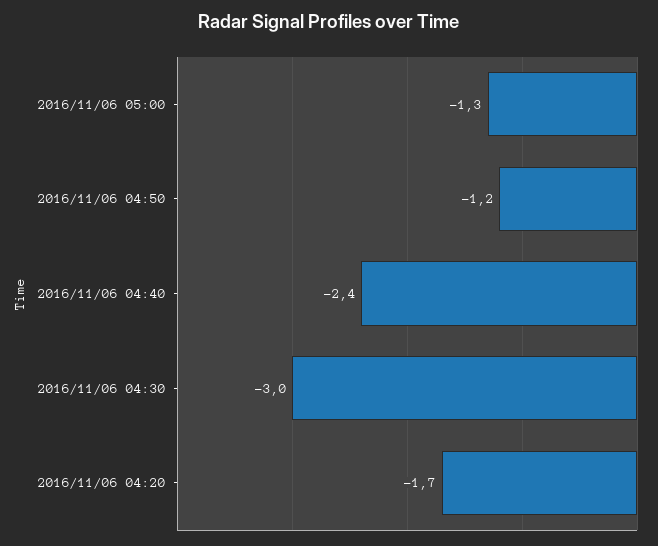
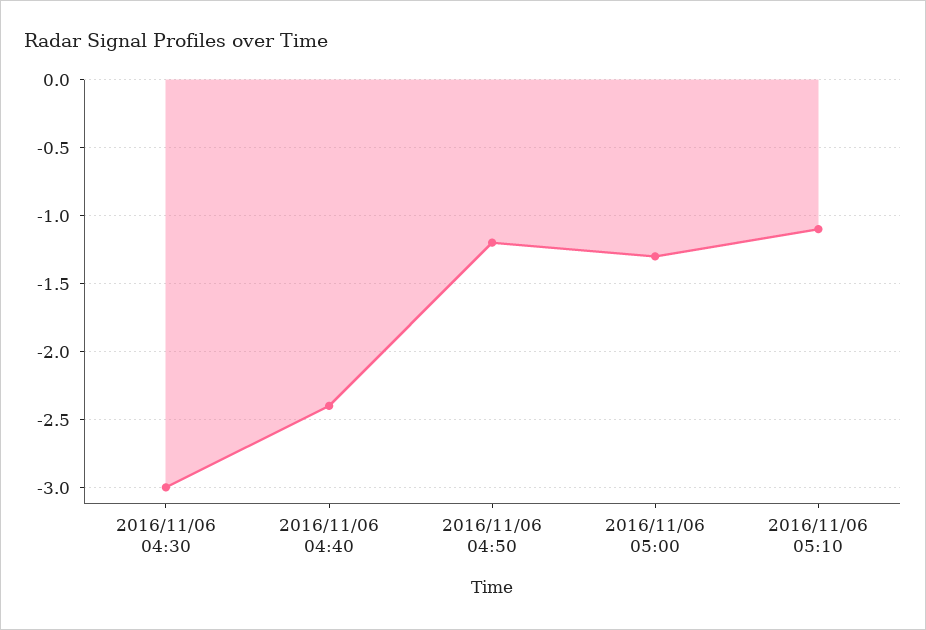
2016/11/06 04:20: -1.7 -> none
2016/11/06 05:10: none -> -1.1

